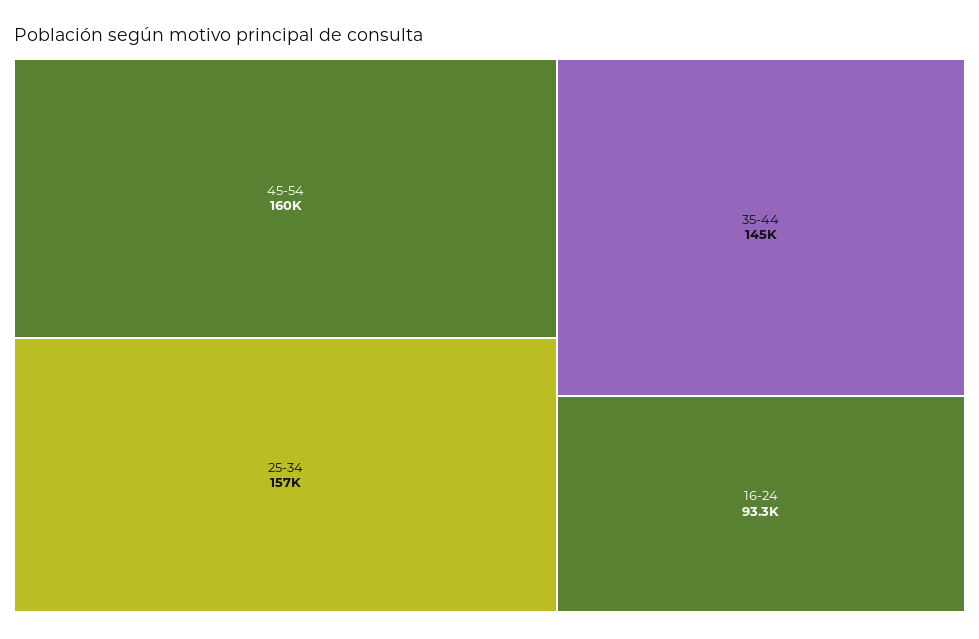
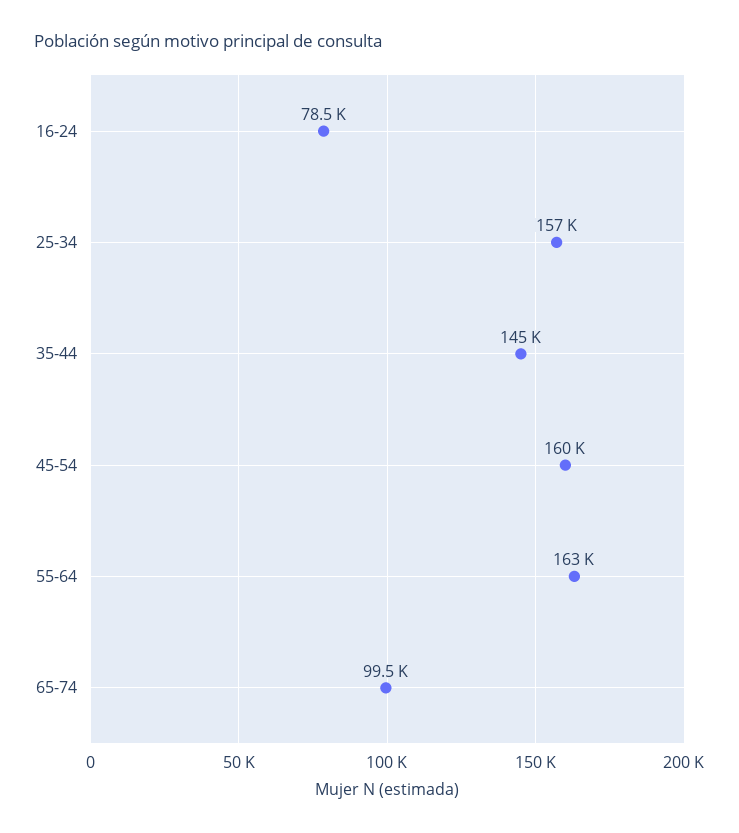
16-24: 93300 -> 78500
55-64: none -> 163000
65-74: none -> 99500

